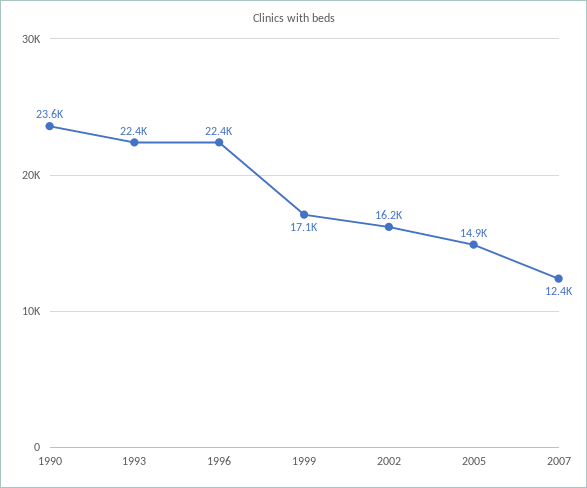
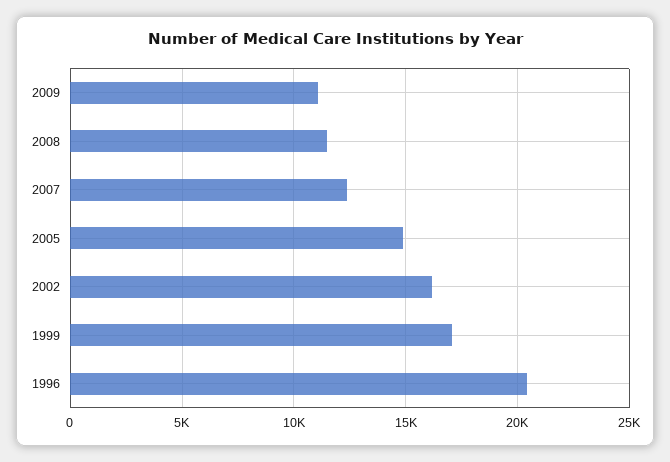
1990: 23600 -> none
1993: 22400 -> none
1996: 22400 -> 20500
2009: none -> 11000
2008: none -> 11500

